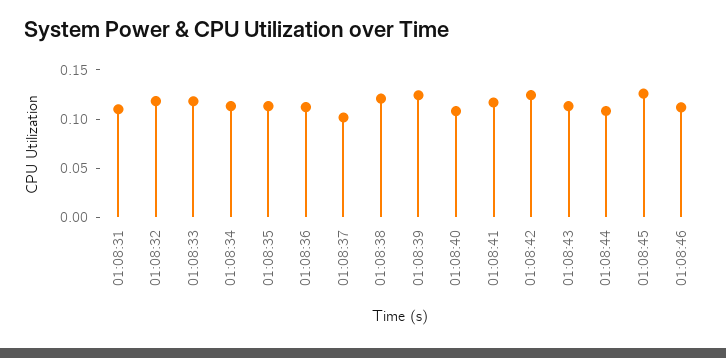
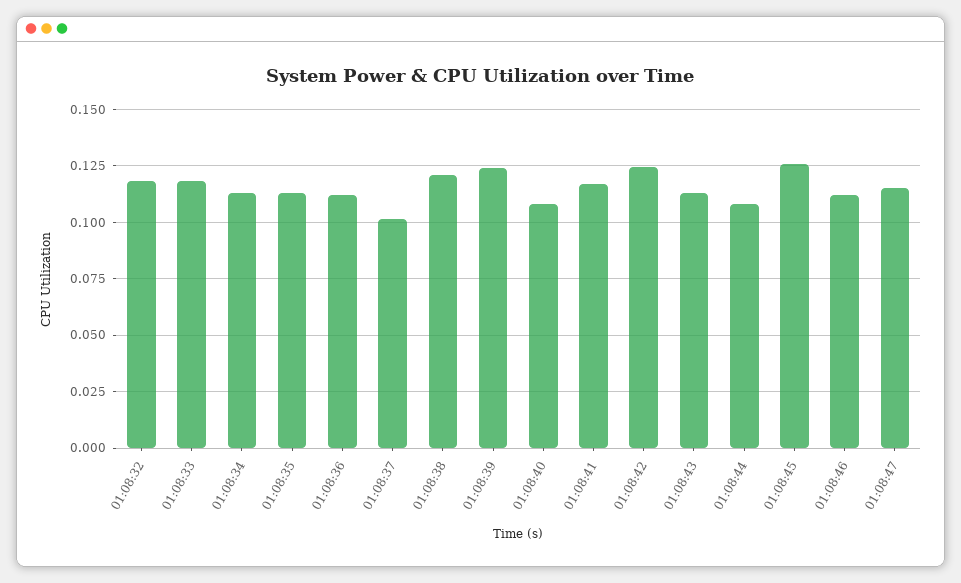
01:08:31: 0.11 -> none
01:08:47: none -> 0.115

